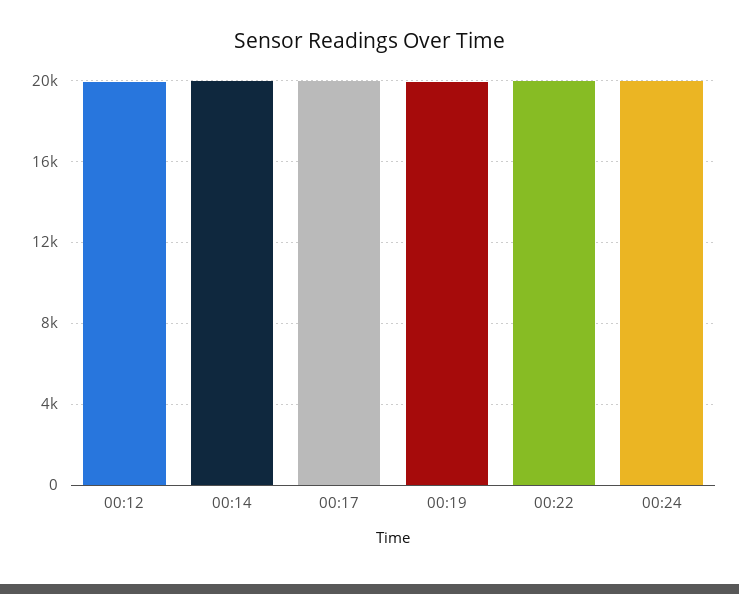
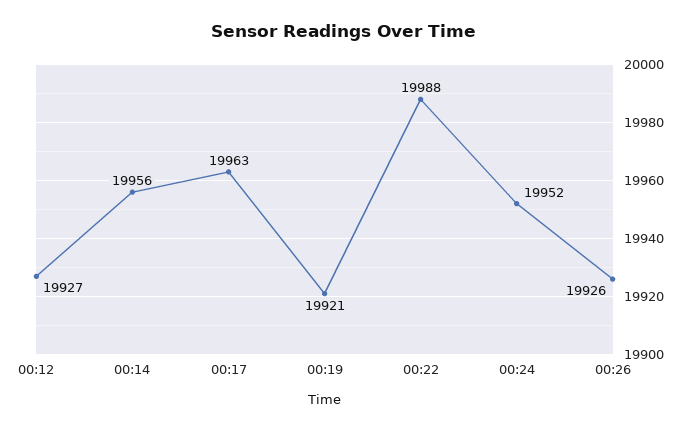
00:26: none -> 19926

